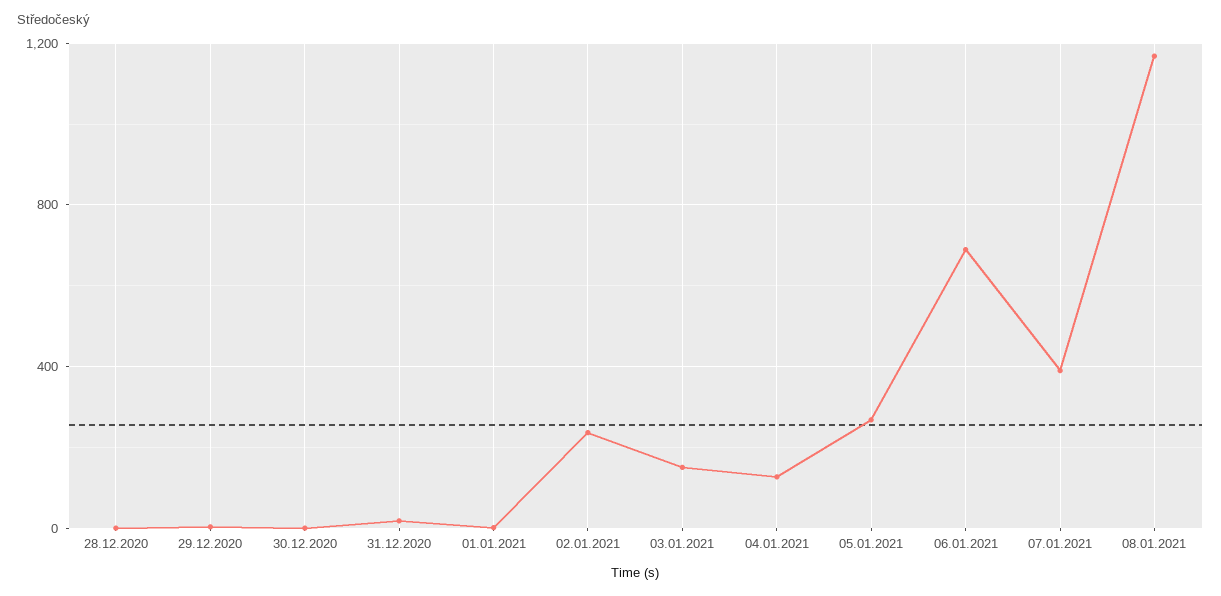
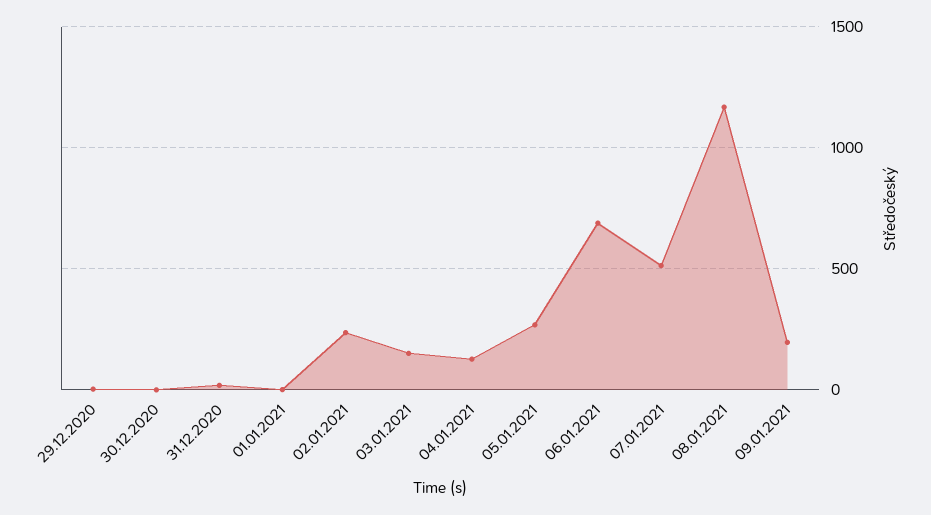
28.12.2020: 0 -> none
07.01.2021: 400 -> 500
09.01.2021: none -> 200

